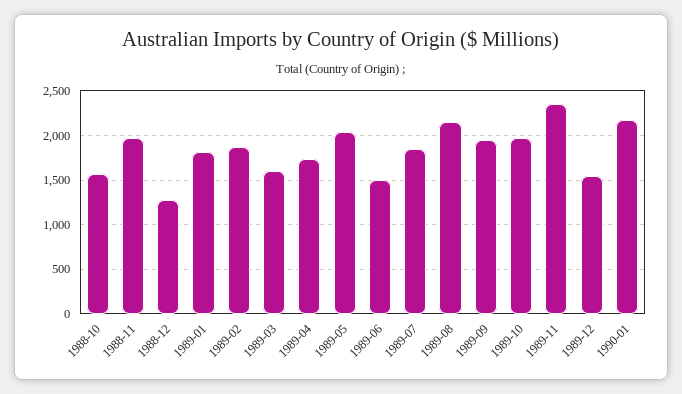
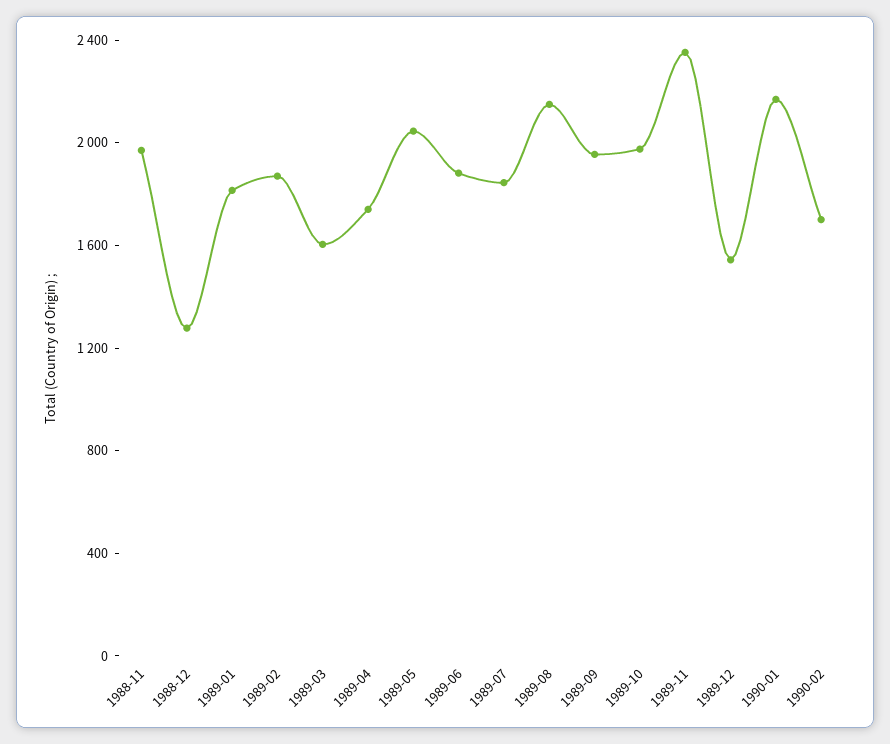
1988-10: 1600 -> none
1989-06: 1500 -> 1900
1990-02: none -> 1700

